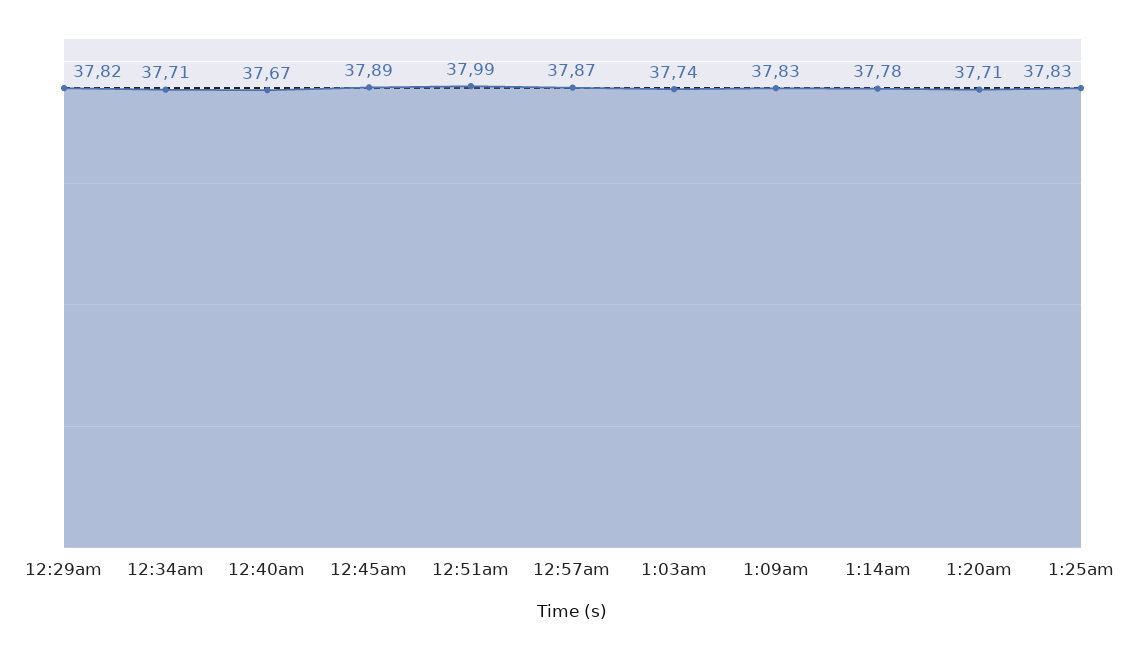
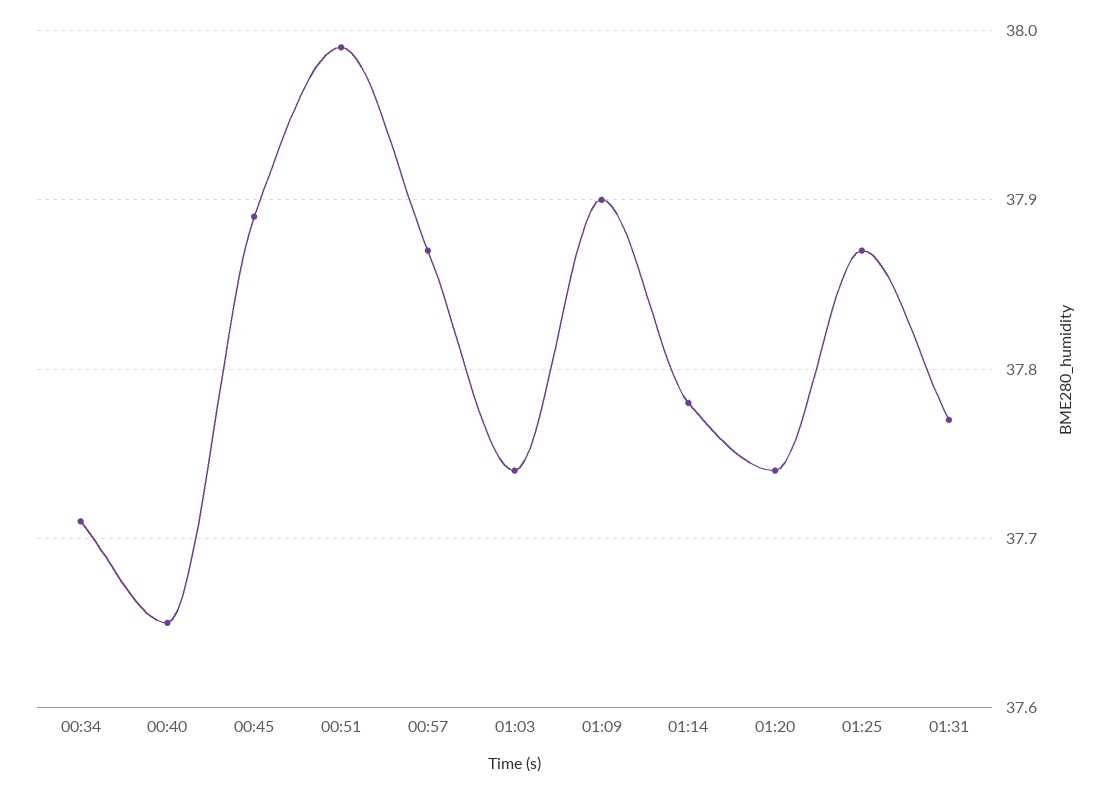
12:29am: 37.82 -> none
12:40am: 37.67 -> 37.65
1:09am: 37.83 -> 37.9
1:20am: 37.71 -> 37.74
1:25am: 37.83 -> 37.87
01:31: none -> 37.77

